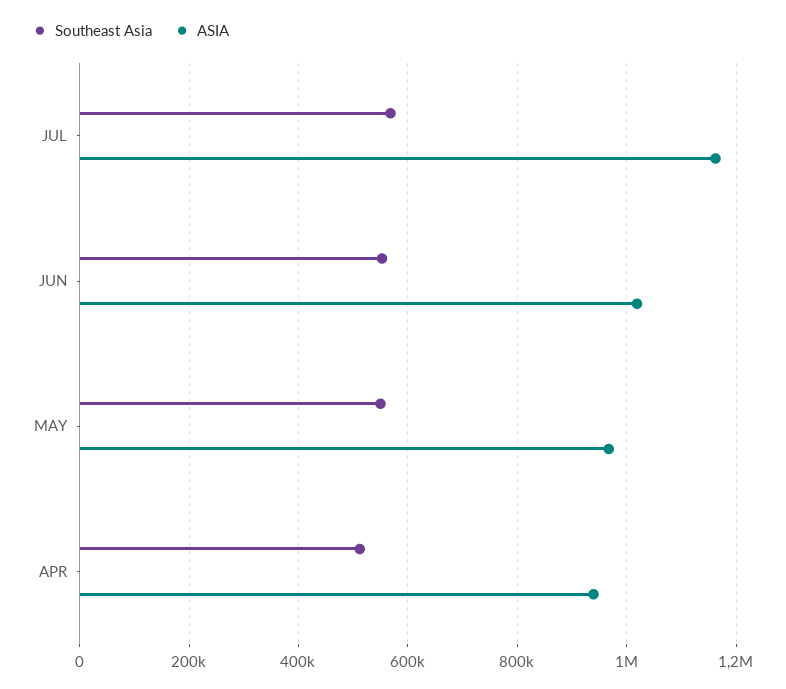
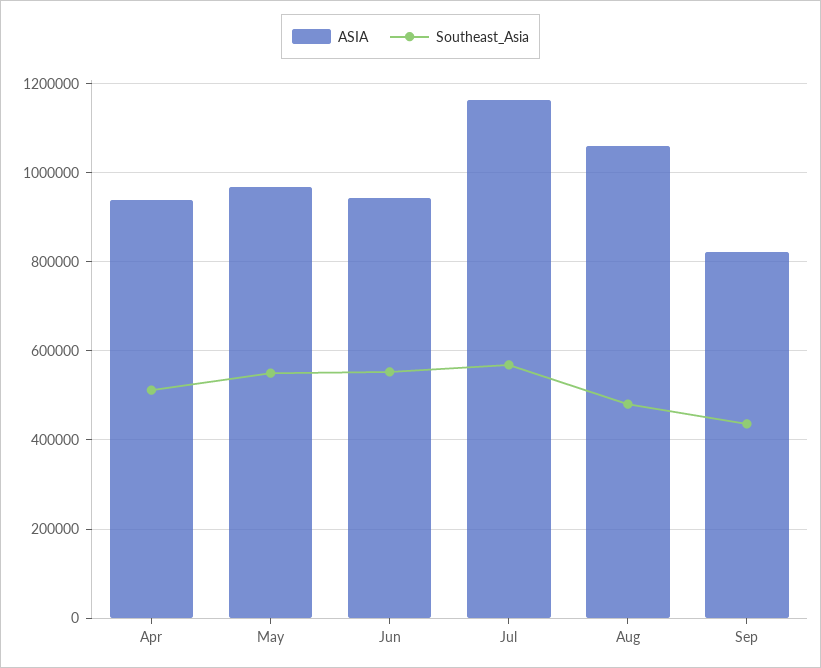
ASIA, JUN: 1020000 -> 940000
ASIA, Aug: none -> 1060000
Southeast Asia, Aug: none -> 480000
ASIA, Sep: none -> 820000
Southeast Asia, Sep: none -> 440000

